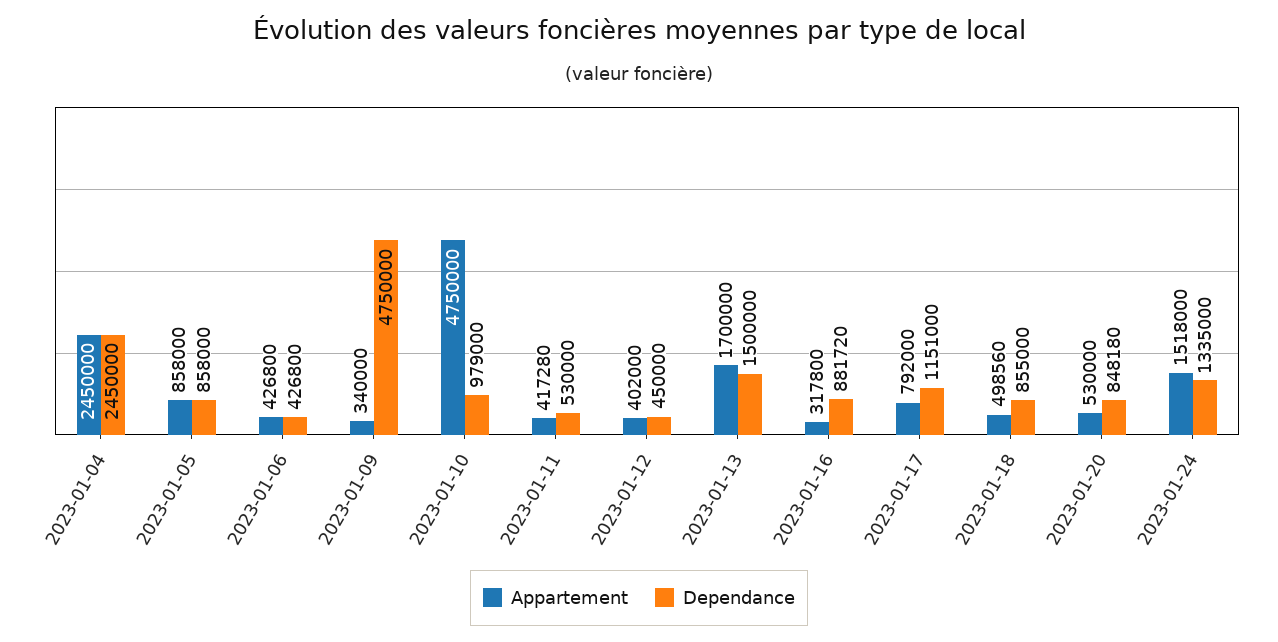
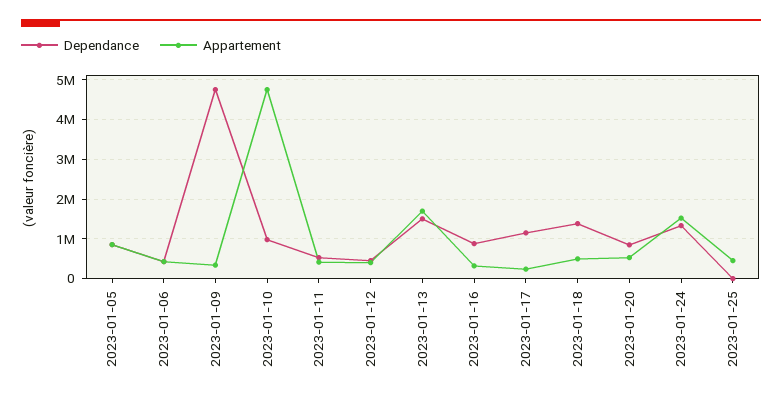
Appartement, 2023-01-04: 2450000 -> none
Dependance, 2023-01-04: 2450000 -> none
Appartement, 2023-01-17: 792000 -> 200000
Dependance, 2023-01-18: 855000 -> 1400000
Dependance, 2023-01-25: none -> 0
Appartement, 2023-01-25: none -> 400000

